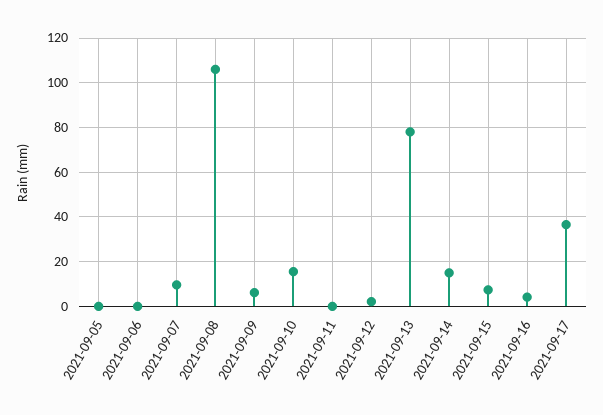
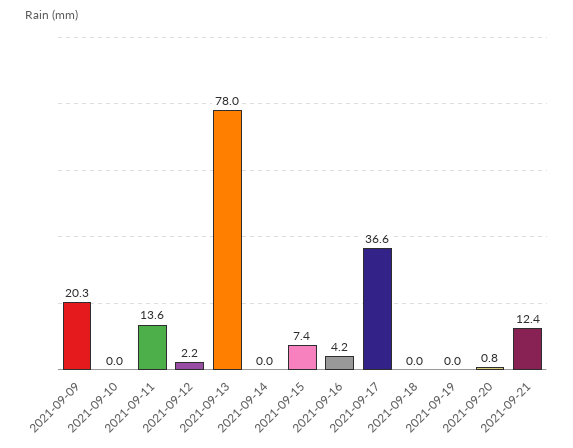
2021-09-05: 0 -> none
2021-09-06: 0 -> none
2021-09-07: 10 -> none
2021-09-08: 105 -> none
2021-09-09: 5 -> 20.3
2021-09-10: 15 -> 0
2021-09-11: 0 -> 13.6
2021-09-14: 15 -> 0
2021-09-18: none -> 0
2021-09-19: none -> 0
2021-09-20: none -> 0.8
2021-09-21: none -> 12.4

